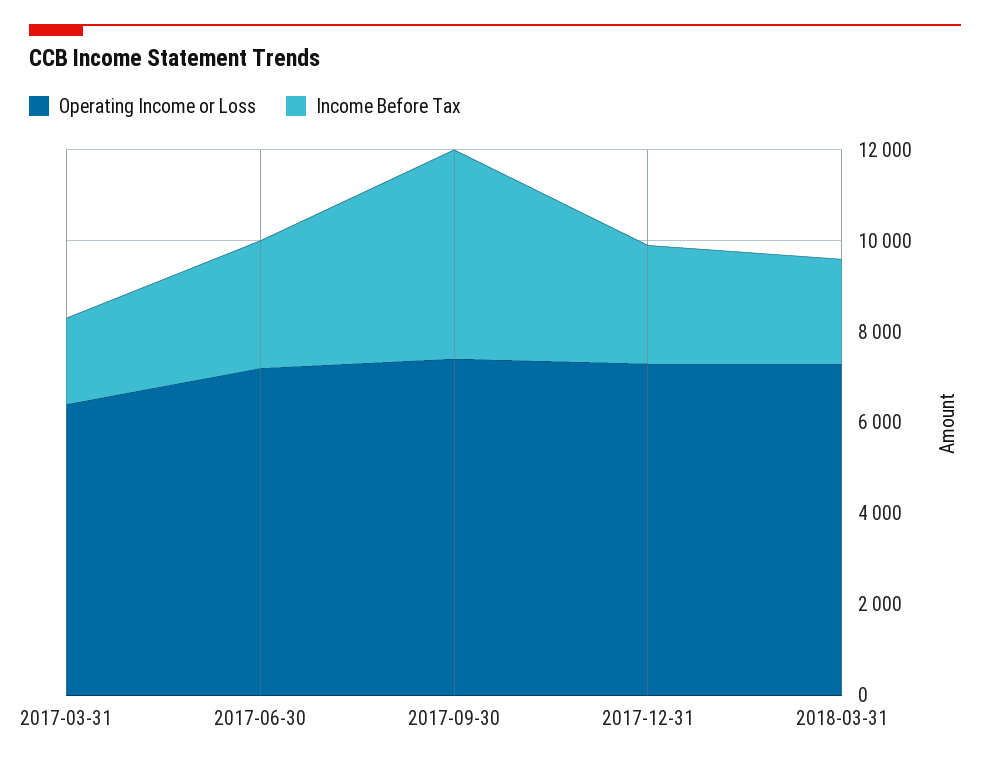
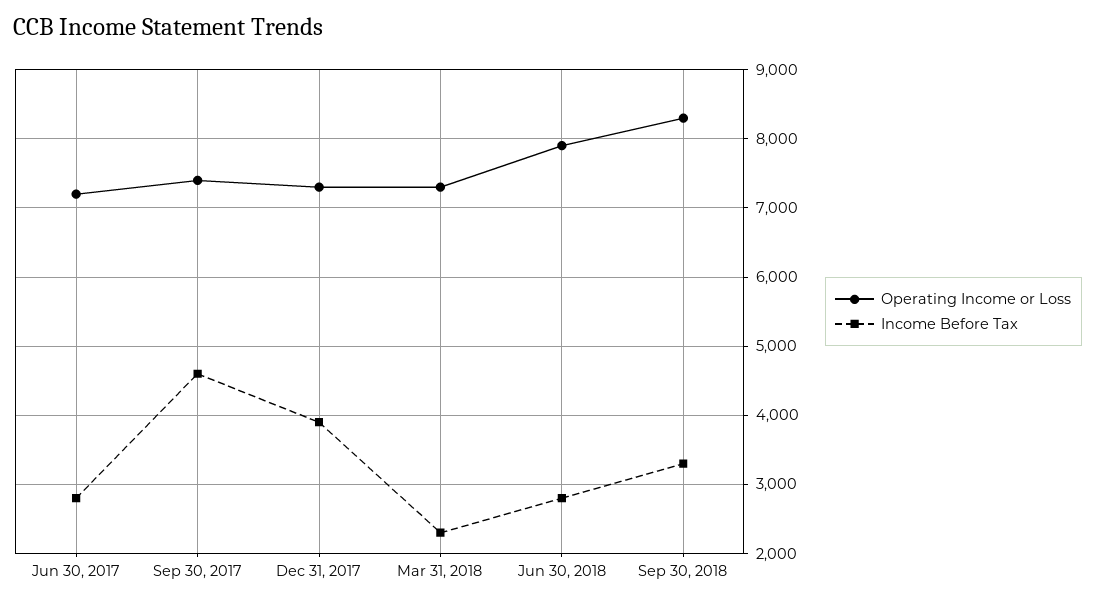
Operating Income or Loss, 2017-03-31: 6500 -> none
Income Before Tax, 2017-03-31: 2000 -> none
Income Before Tax, 2017-12-31: 2500 -> 3900
Operating Income or Loss, Jun 30, 2018: none -> 7900
Income Before Tax, Jun 30, 2018: none -> 2800
Operating Income or Loss, Sep 30, 2018: none -> 8300
Income Before Tax, Sep 30, 2018: none -> 3300

